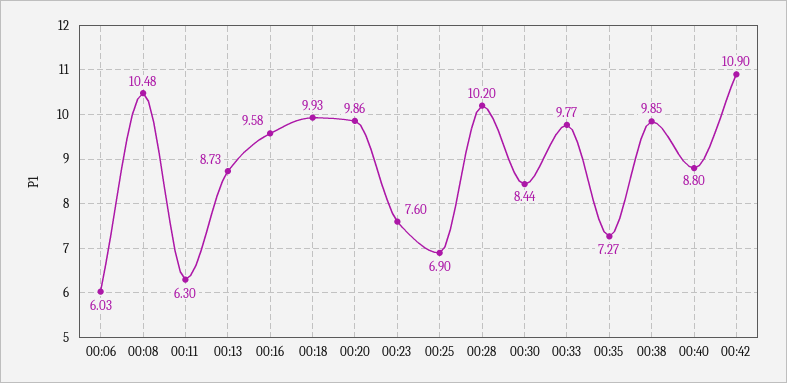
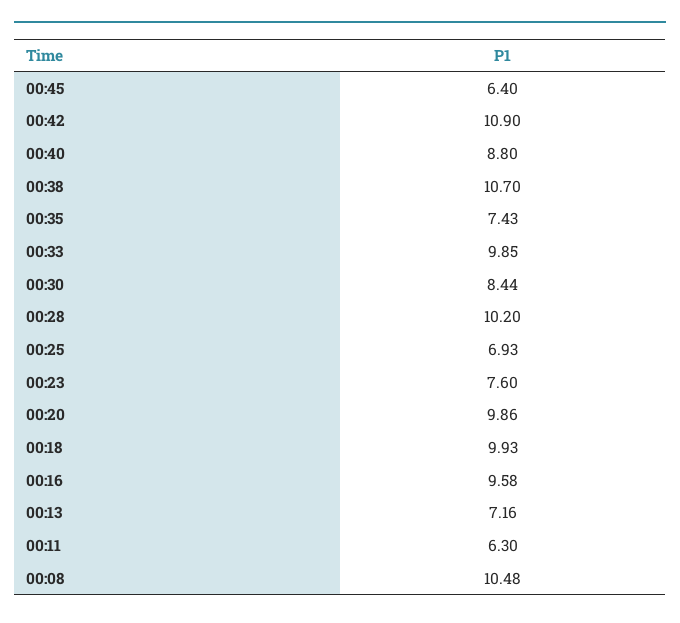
00:06: 6.03 -> none
00:13: 8.73 -> 7.16
00:25: 6.9 -> 6.93
00:33: 9.77 -> 9.85
00:35: 7.27 -> 7.43
00:38: 9.85 -> 10.7
00:45: none -> 6.4

